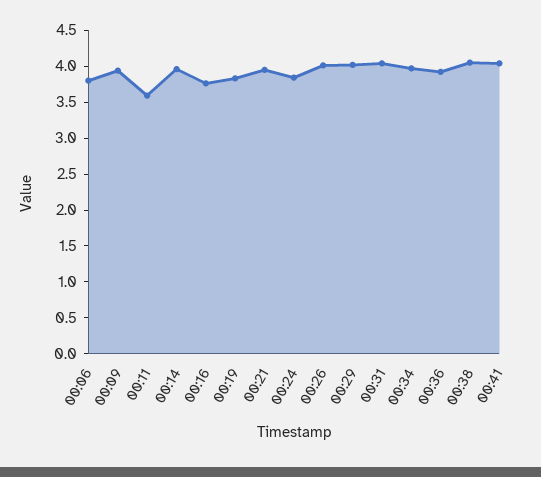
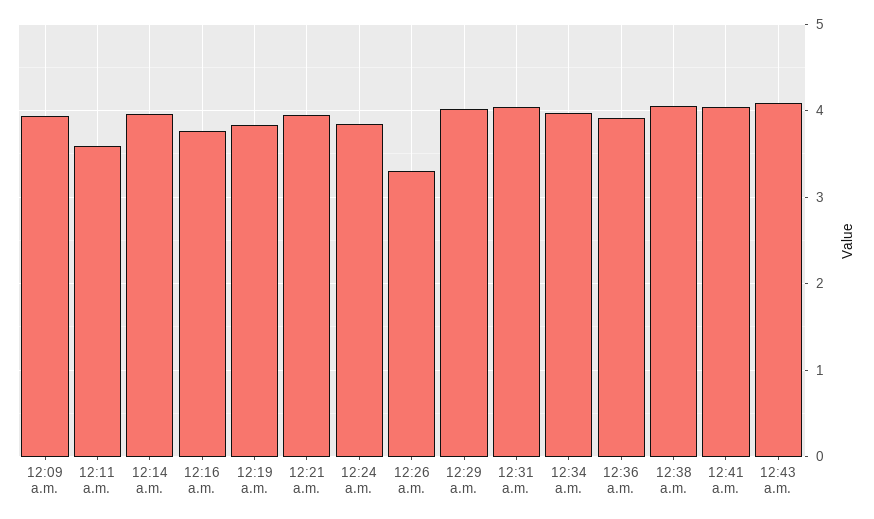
00:06: 3.75 -> none
00:26: 4 -> 3.3
12:43 a.m.: none -> 4.1

